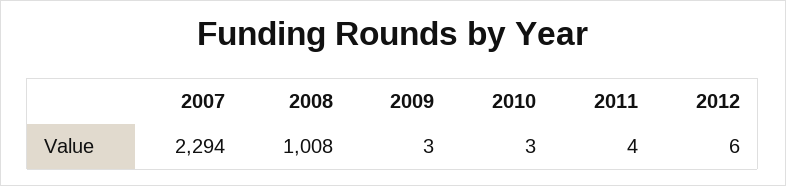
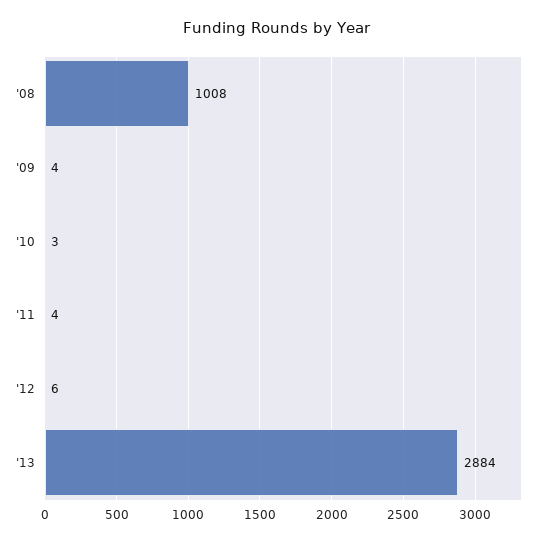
2007: 2294 -> none
2009: 3 -> 4
'13: none -> 2884

